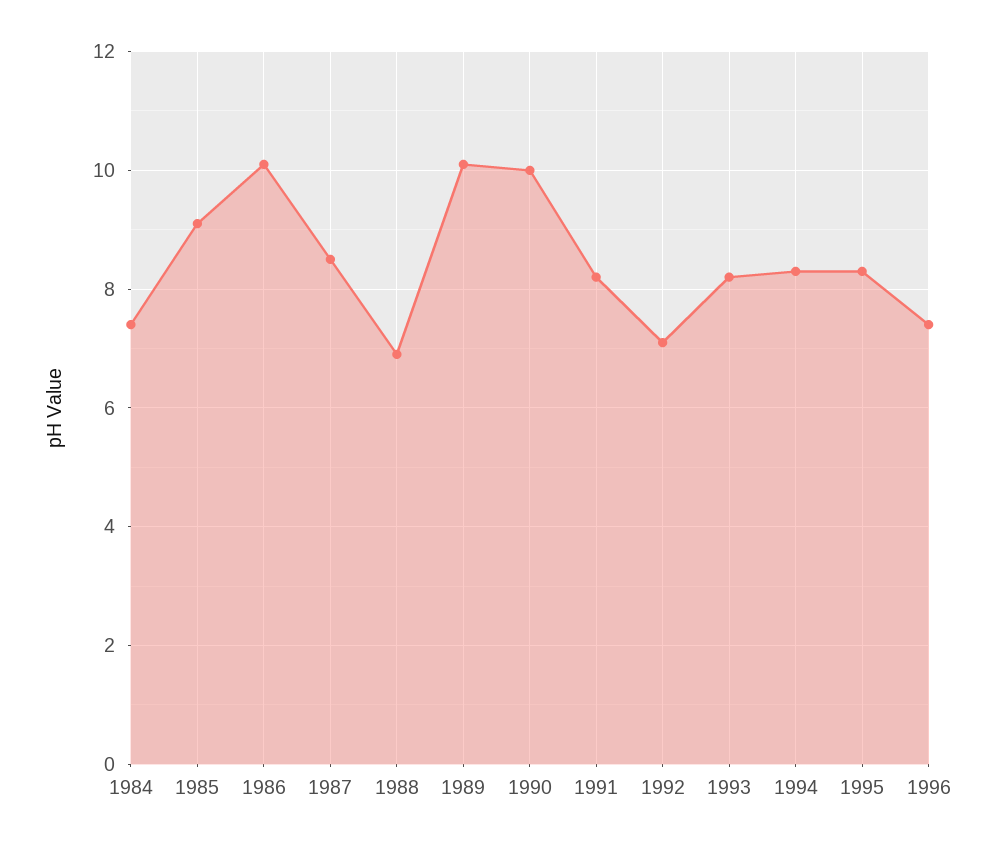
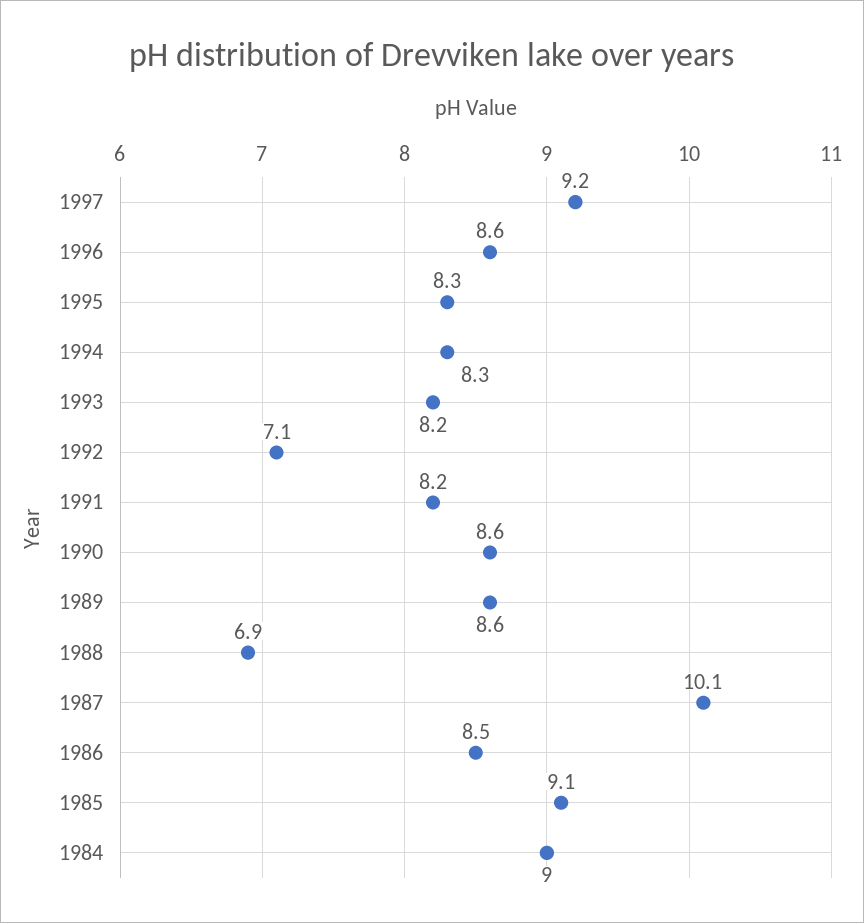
1984: 7.5 -> 9
1986: 10 -> 8.5
1987: 8.5 -> 10.1
1989: 10 -> 8.6
1990: 10 -> 8.6
1996: 7.5 -> 8.6
1997: none -> 9.2

